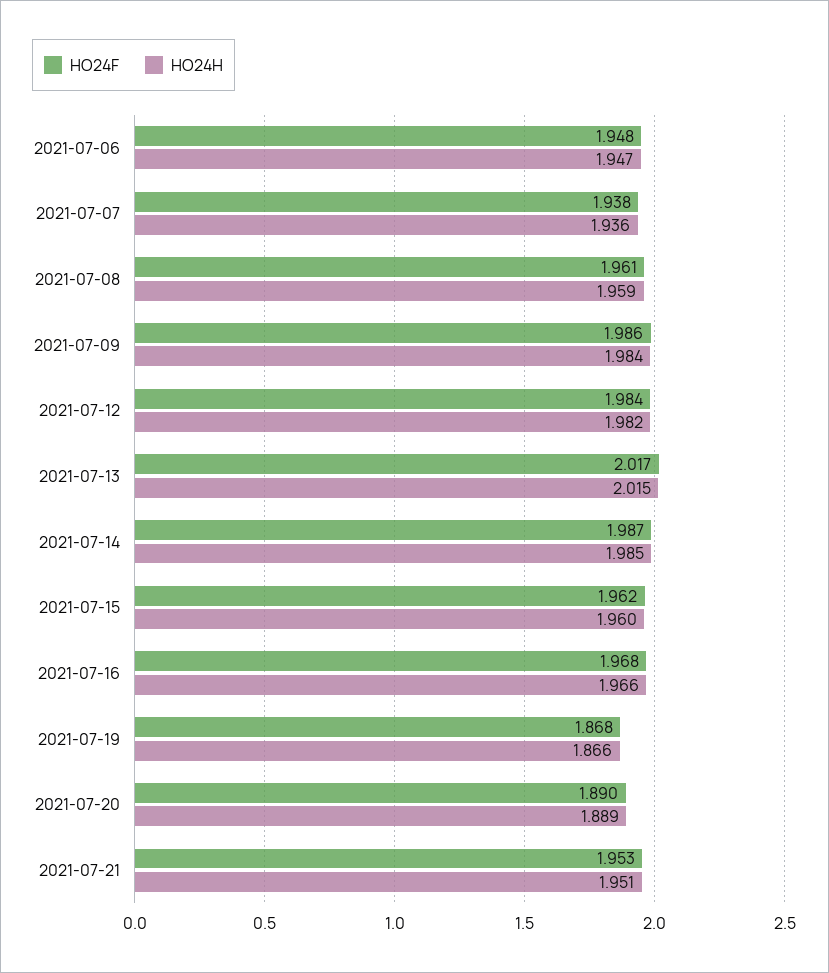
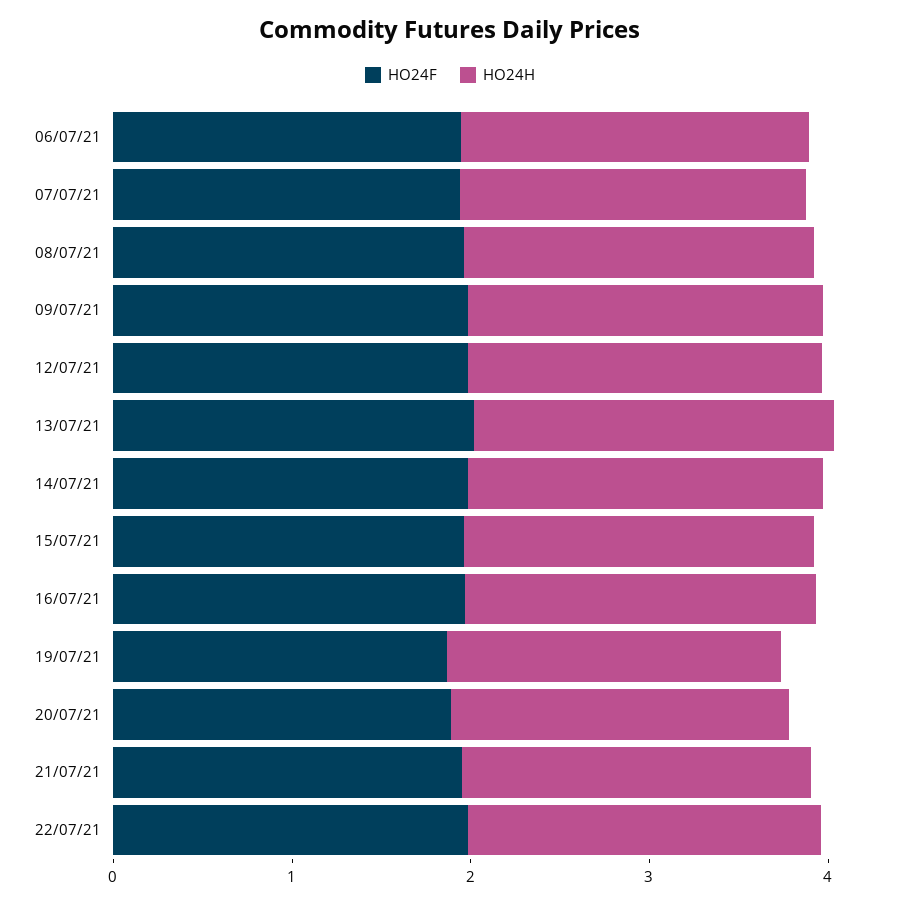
HO24F, 22/07/21: none -> 2
HO24H, 22/07/21: none -> 2

